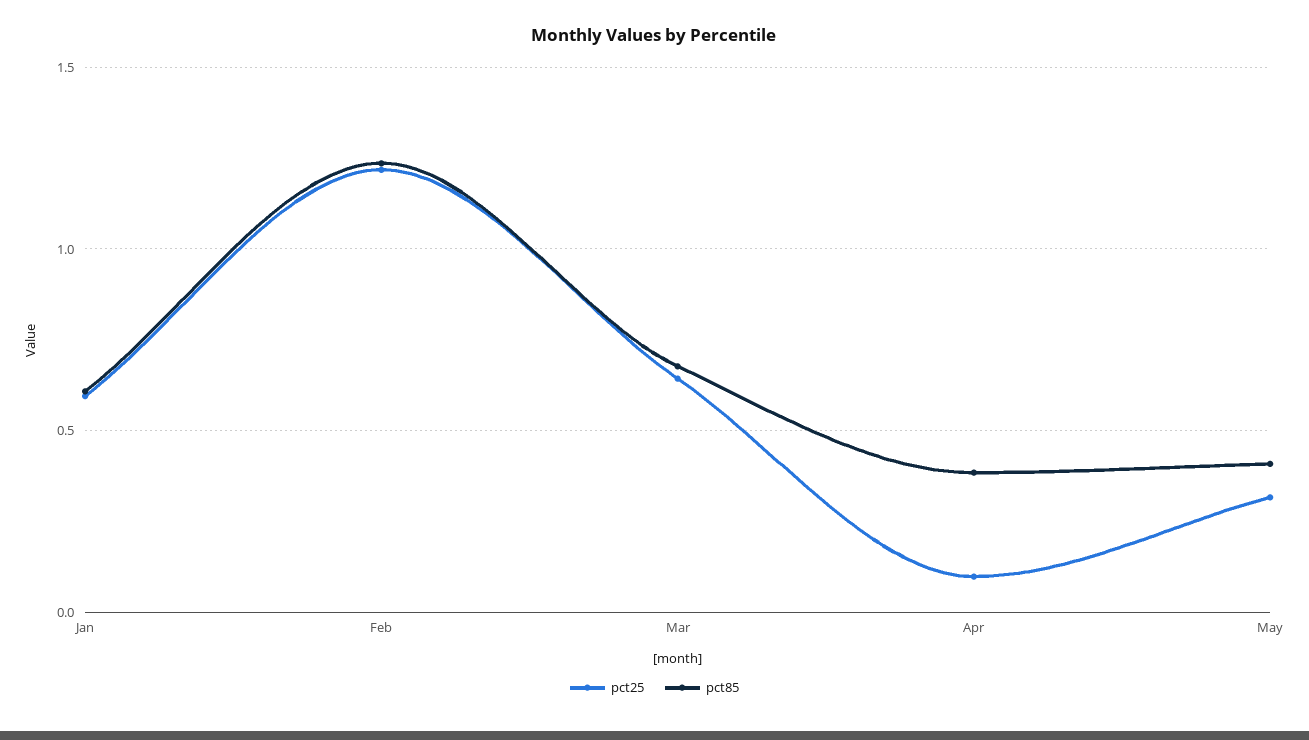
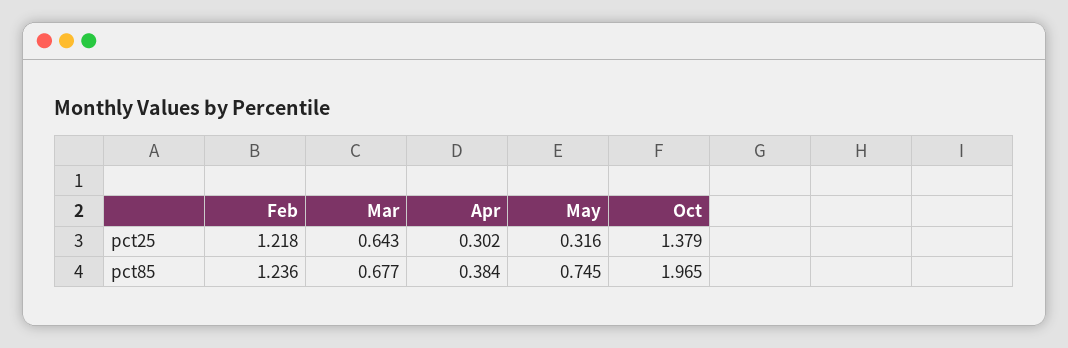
pct25, Jan: 0.6 -> none
pct85, Jan: 0.6 -> none
pct25, Apr: 0.1 -> 0.302
pct85, May: 0.4 -> 0.745
pct25, Oct: none -> 1.379
pct85, Oct: none -> 1.965

